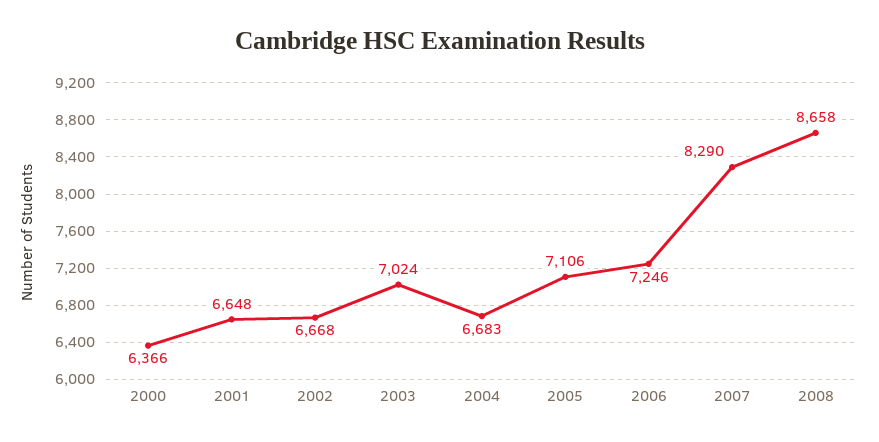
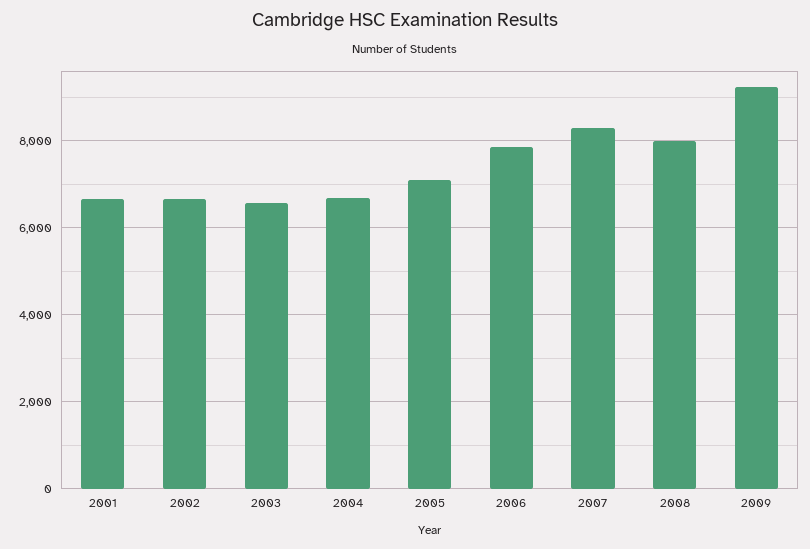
2000: 6366 -> none
2003: 7024 -> 6600
2006: 7246 -> 7800
2008: 8658 -> 8000
2009: none -> 9200

